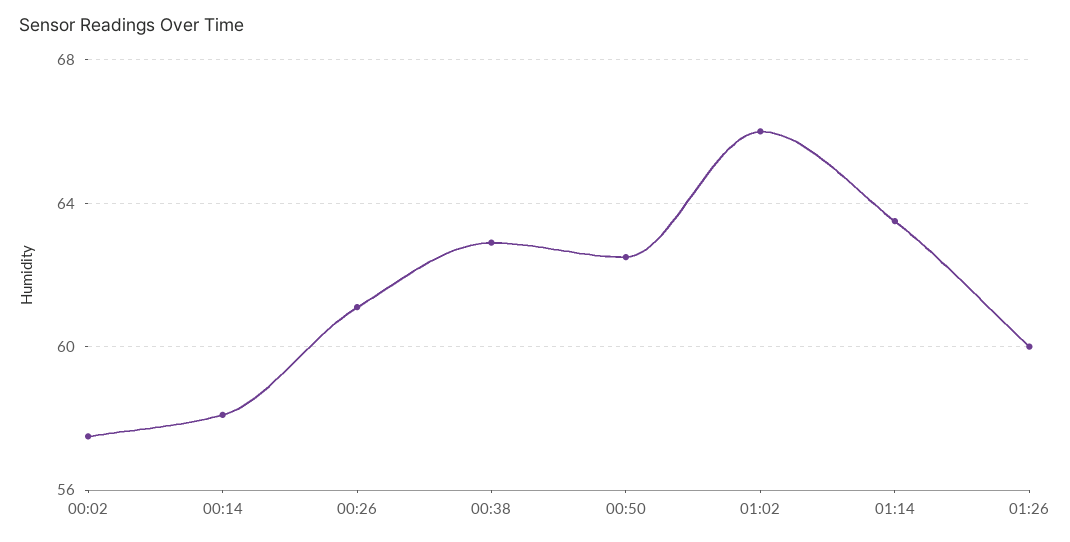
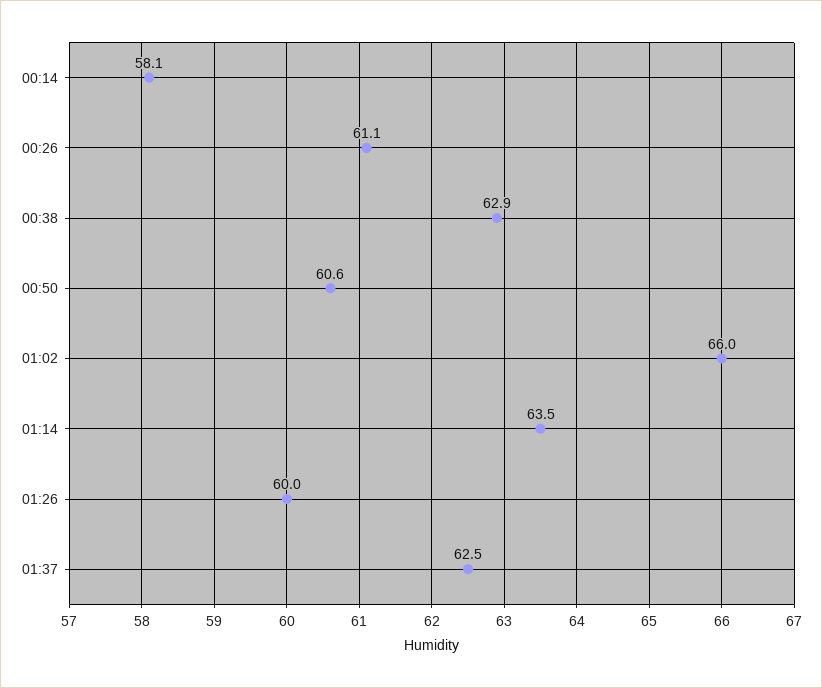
00:02: 57.5 -> none
00:50: 62.5 -> 60.6
01:37: none -> 62.5

